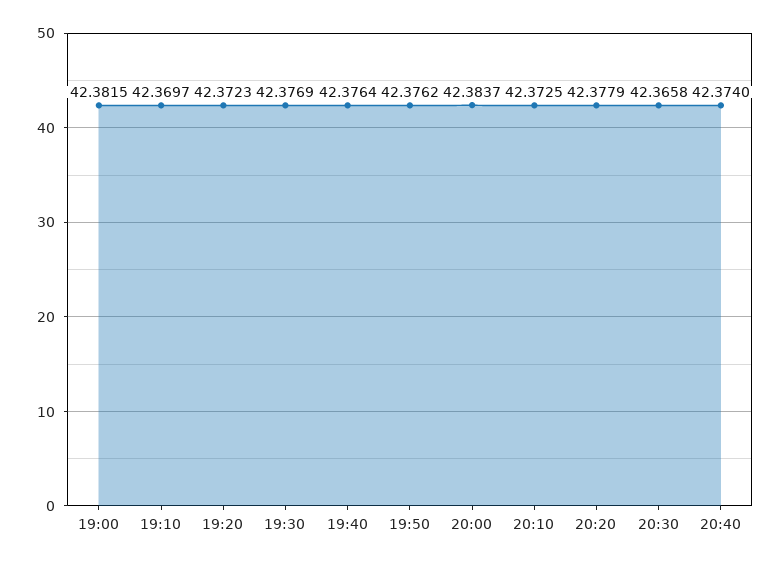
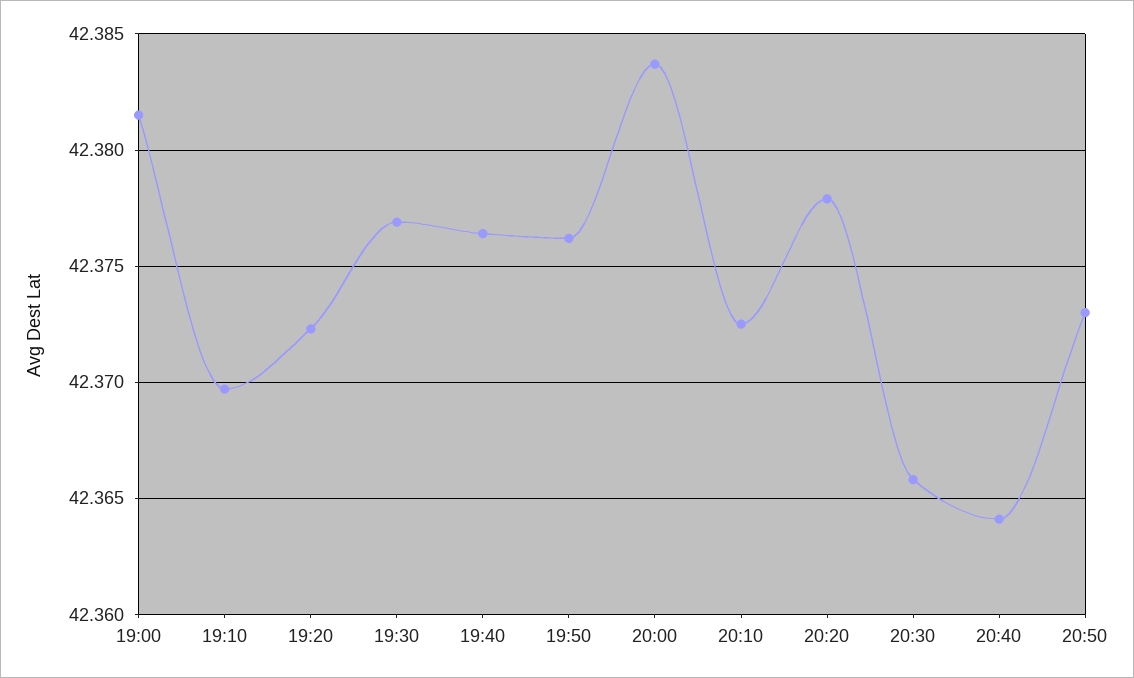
20:40: 42.374 -> 42.364
20:50: none -> 42.373

